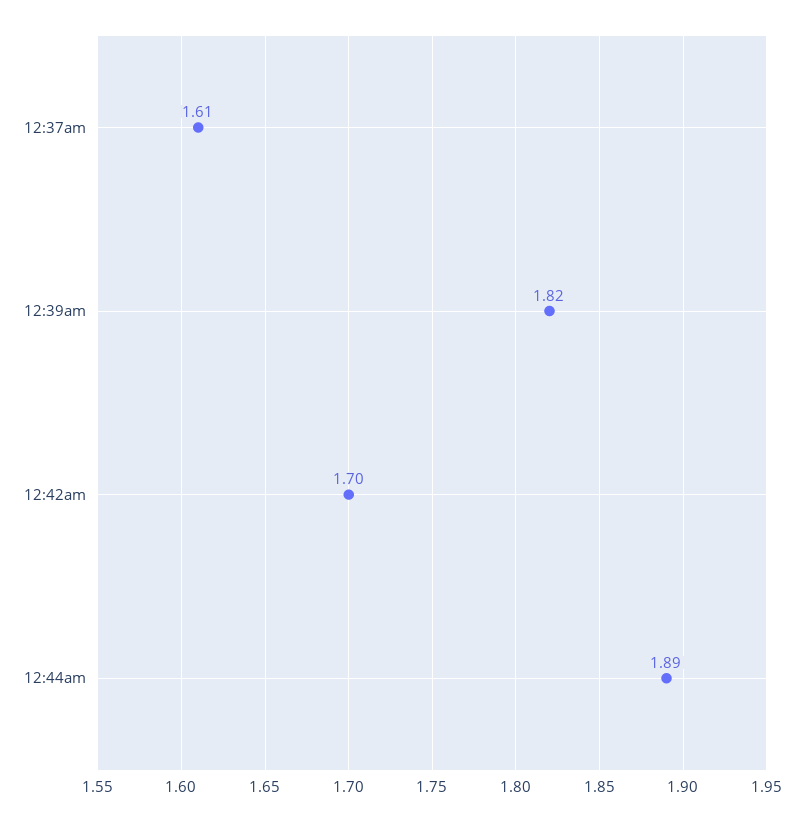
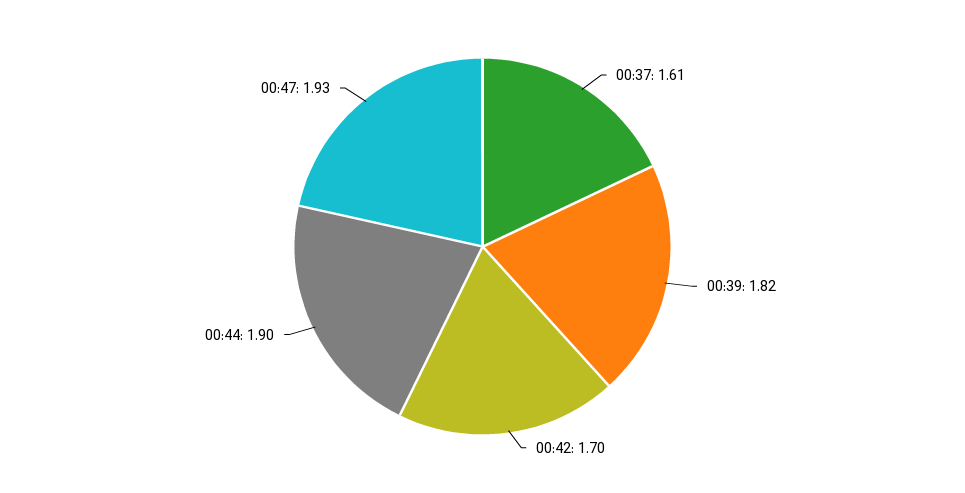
12:44am: 1.89 -> 1.9
00:47: none -> 1.93

